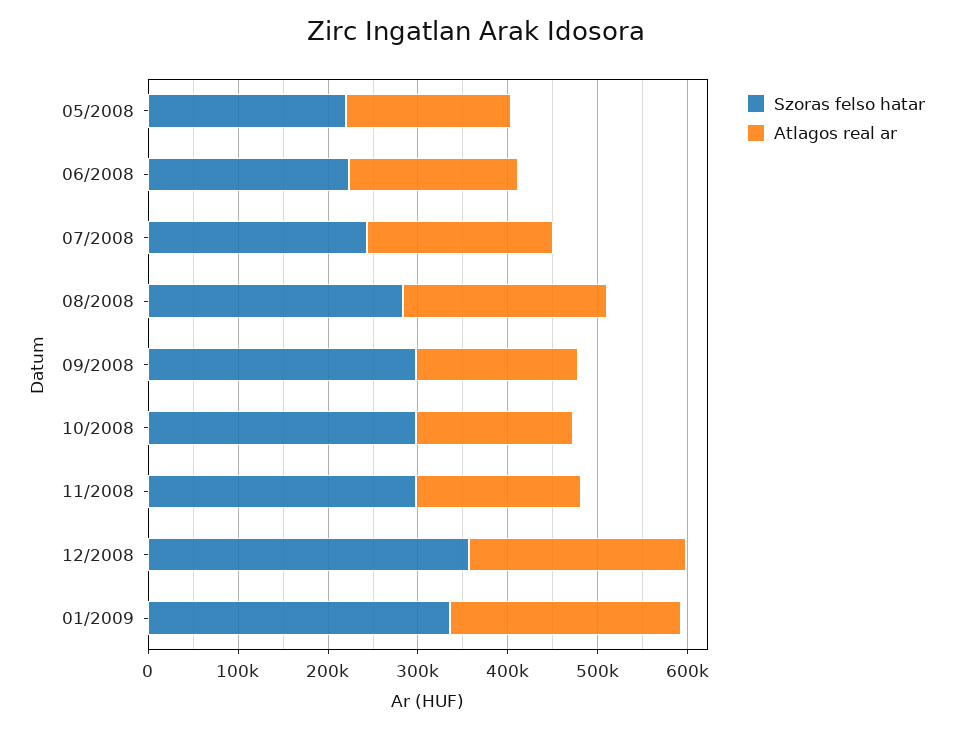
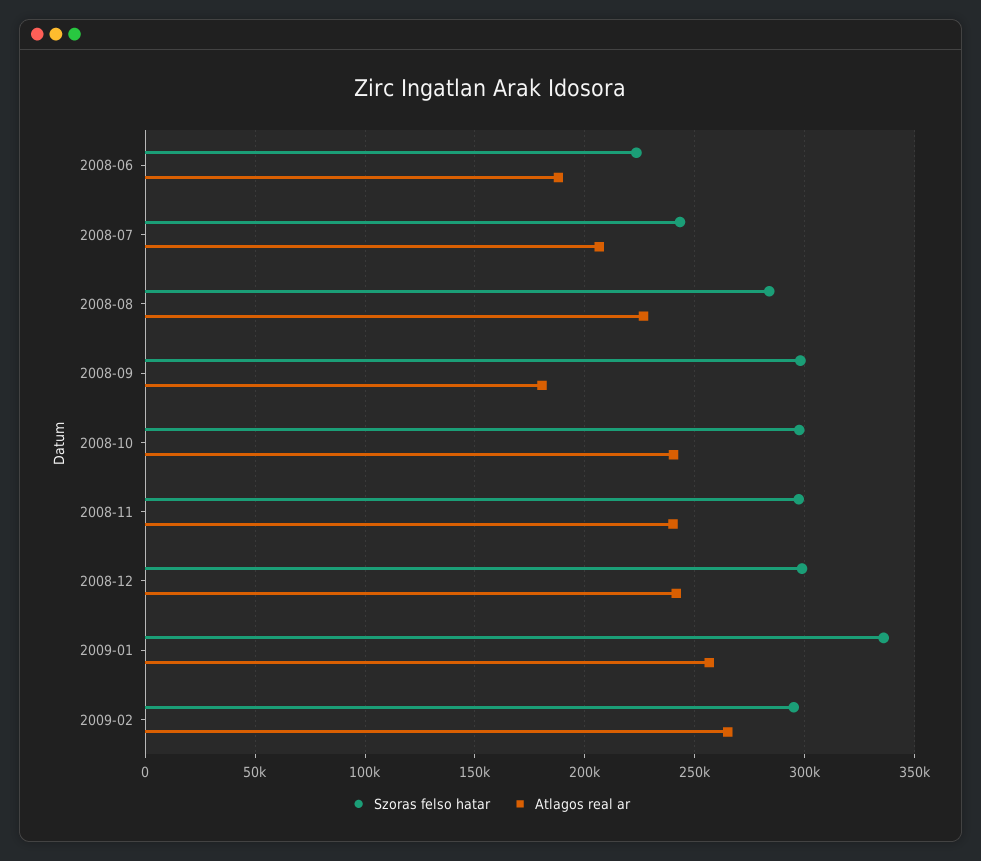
Szoras felso hatar, 05/2008: 220000 -> none
Atlagos real ar, 05/2008: 180000 -> none
Atlagos real ar, 10/2008: 180000 -> 240000
Atlagos real ar, 11/2008: 180000 -> 240000
Szoras felso hatar, 12/2008: 360000 -> 300000
Szoras felso hatar, 2009-02: none -> 295000
Atlagos real ar, 2009-02: none -> 265000

